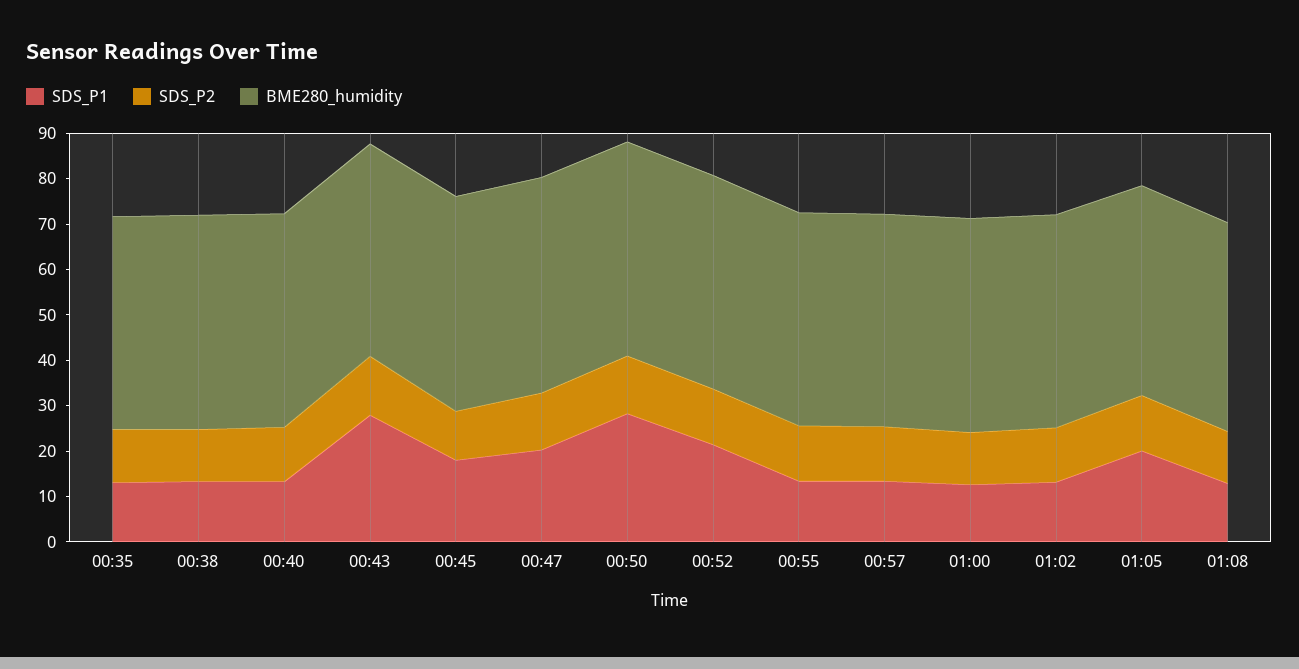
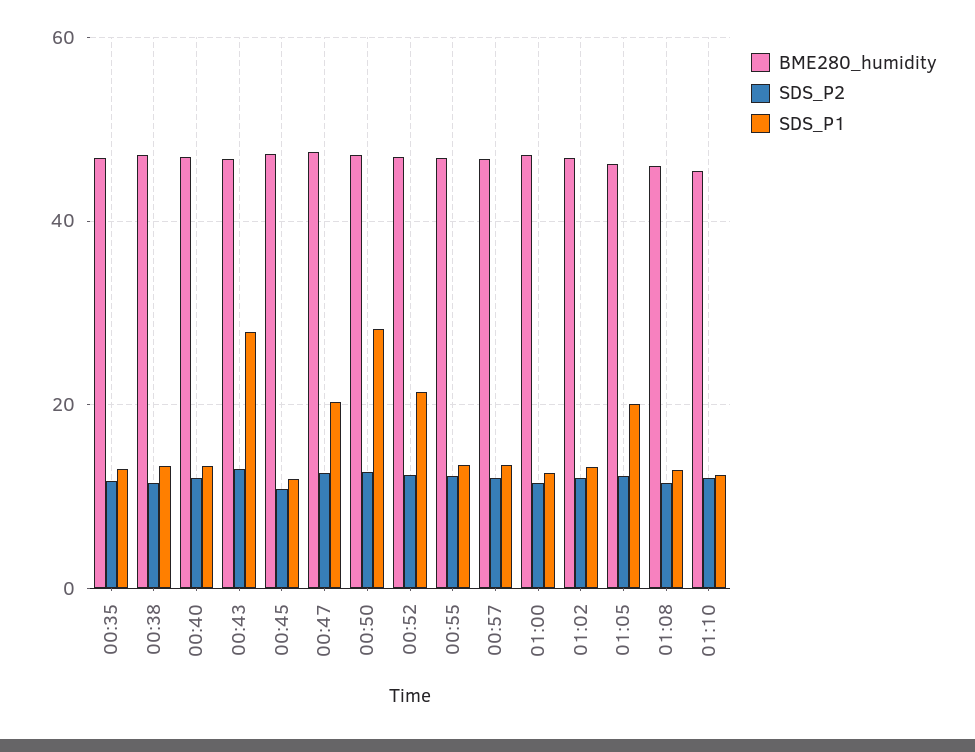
SDS_P1, 00:45: 18 -> 12
BME280_humidity, 01:10: none -> 46
SDS_P2, 01:10: none -> 12
SDS_P1, 01:10: none -> 12

